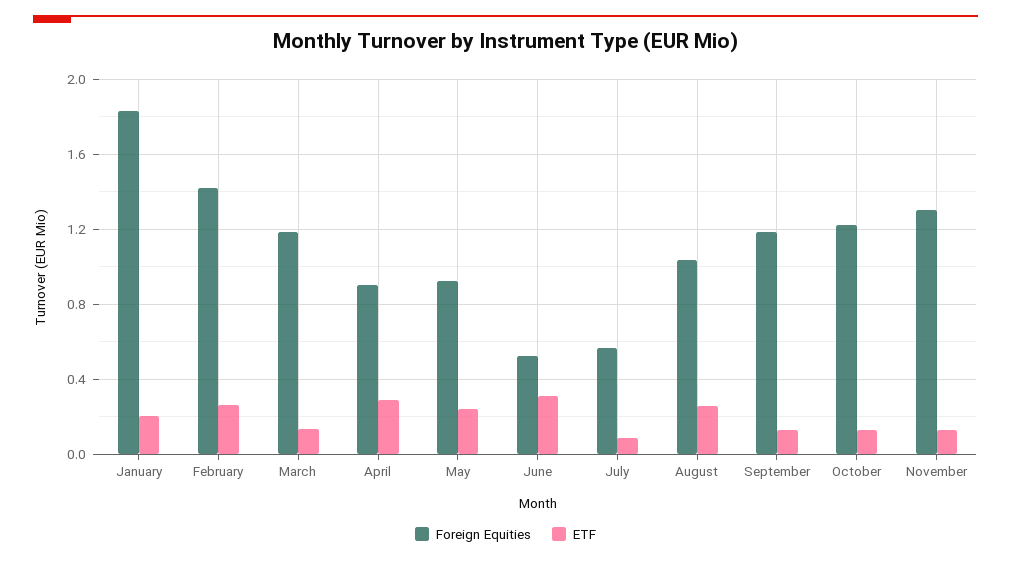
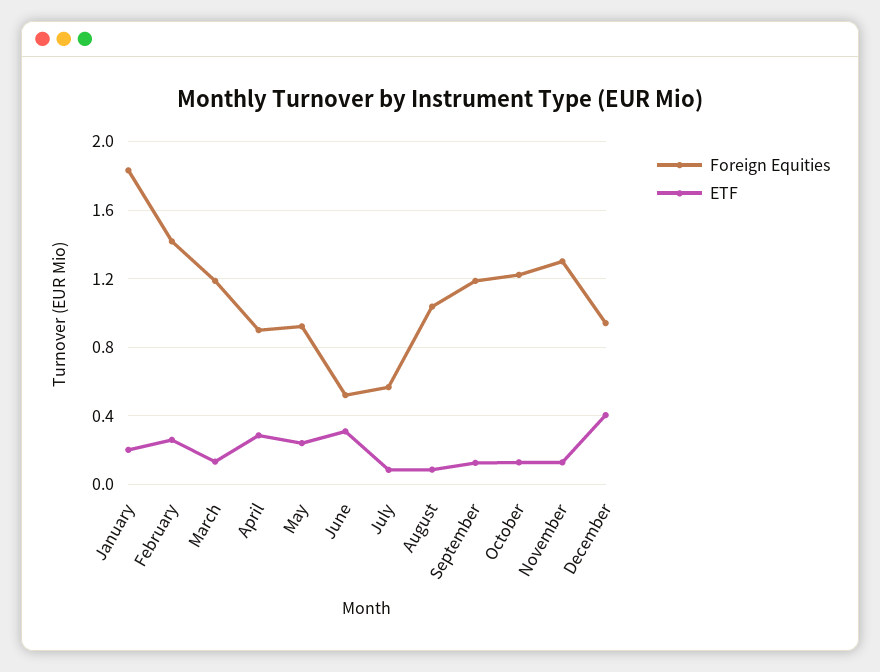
ETF, August: 0.25 -> 0.1
Foreign Equities, December: none -> 0.95
ETF, December: none -> 0.4

